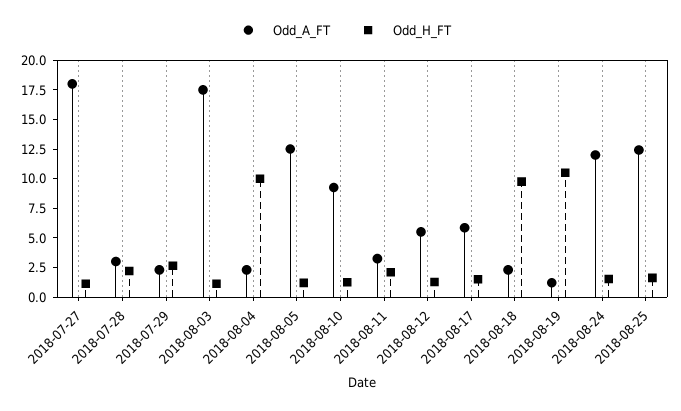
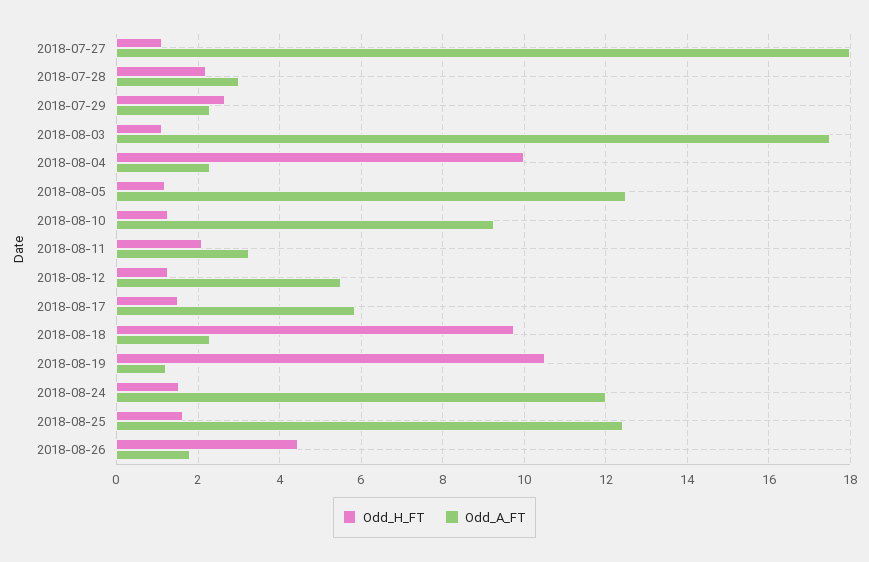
Odd_H_FT, 2018-08-26: none -> 4.4
Odd_A_FT, 2018-08-26: none -> 1.8

